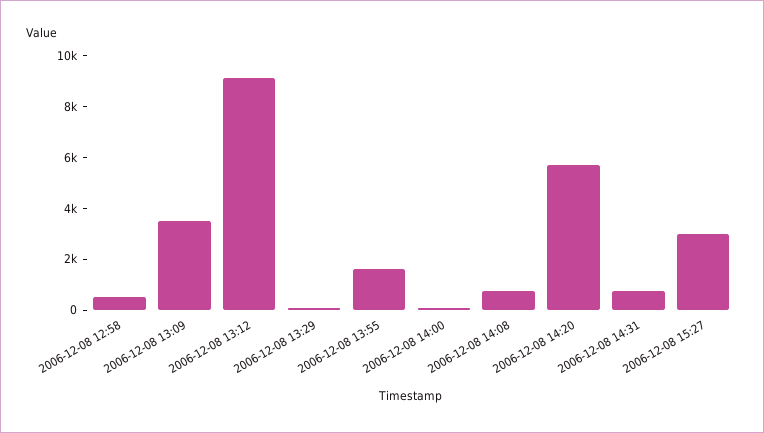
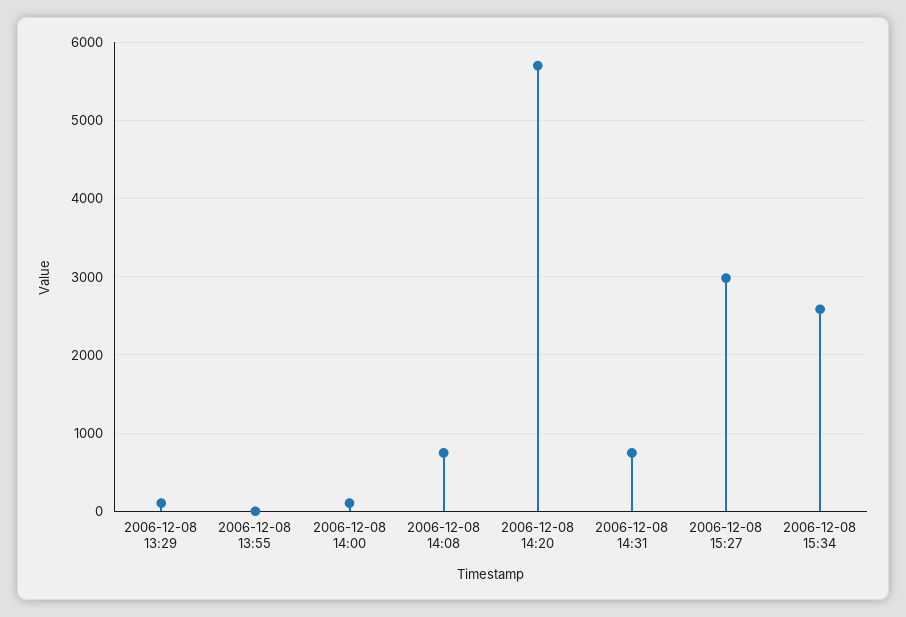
2006-12-08 12:58: 500 -> none
2006-12-08 13:09: 3500 -> none
2006-12-08 13:12: 9000 -> none
2006-12-08 13:55: 1500 -> 0
2006-12-08 15:34: none -> 2600

